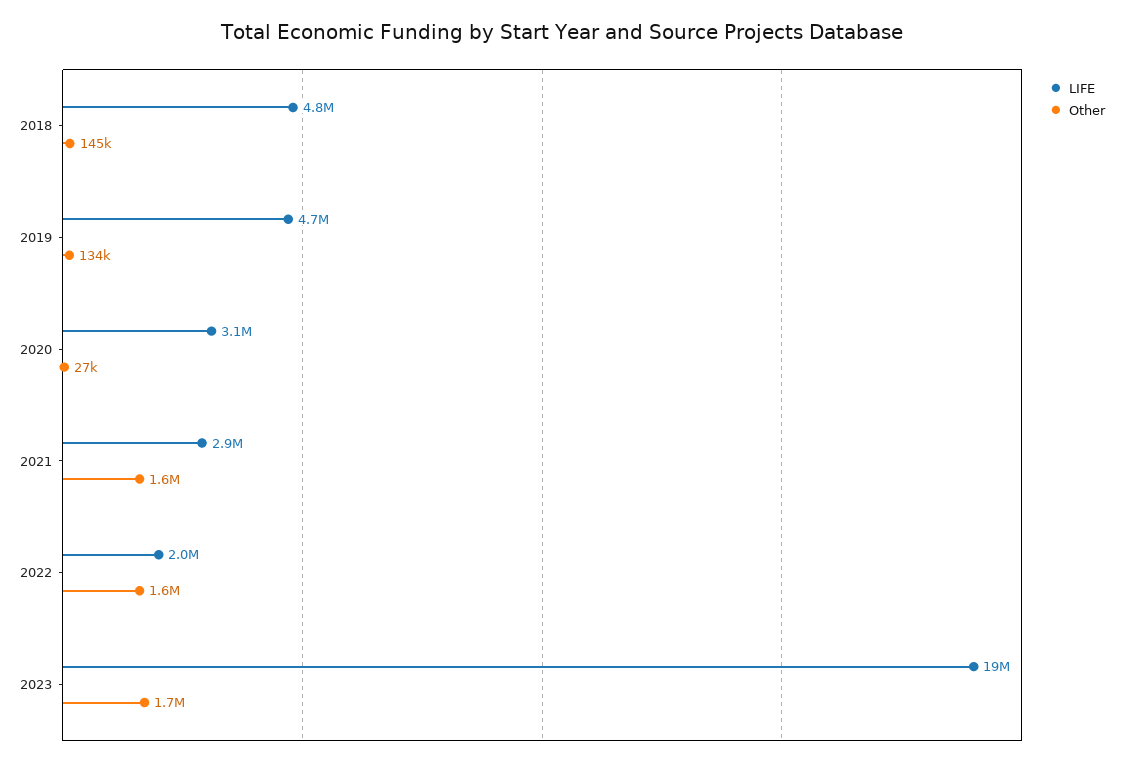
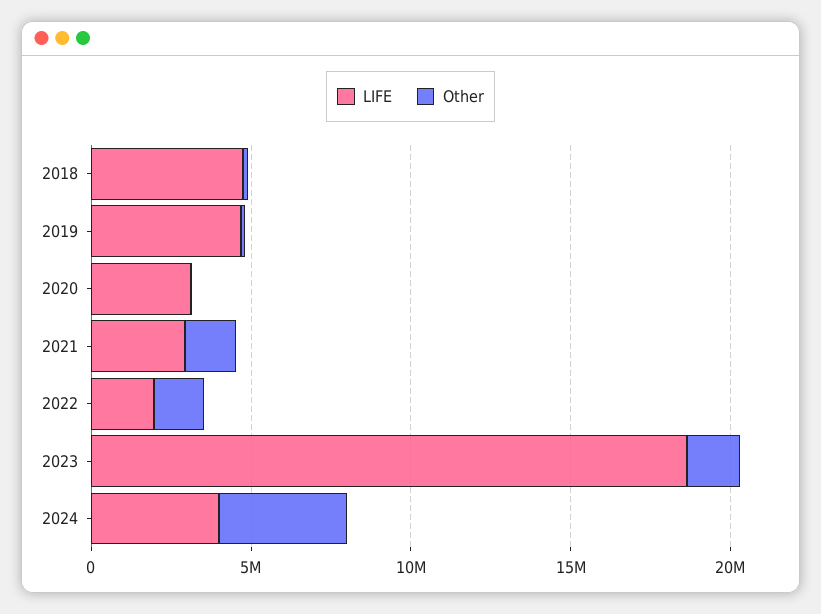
LIFE, 2024: none -> 4000000
Other, 2024: none -> 4000000

